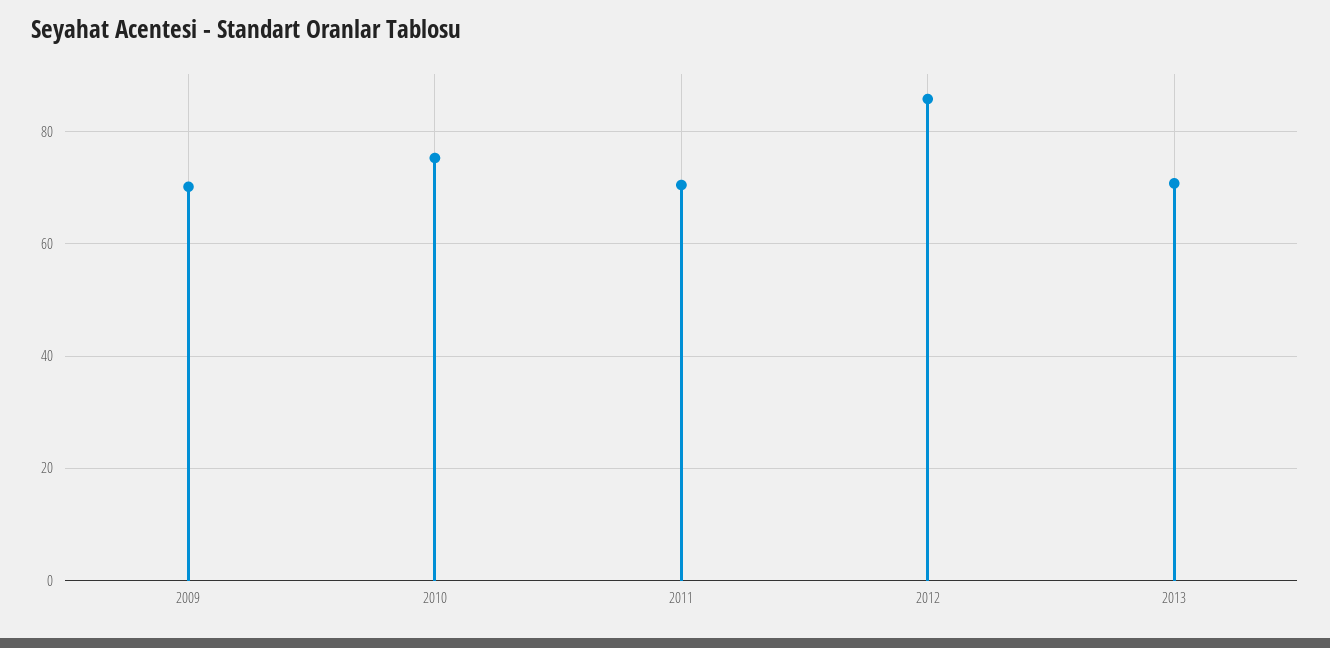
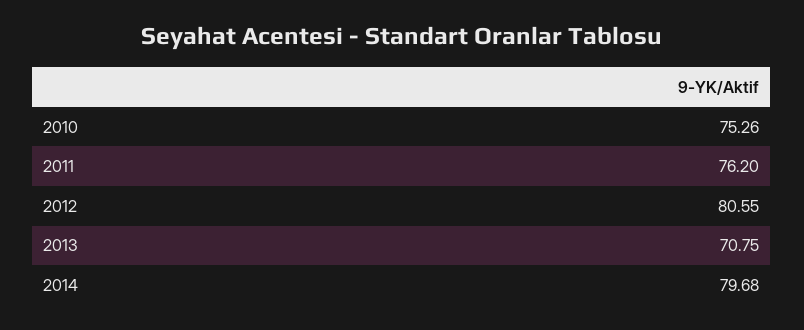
2009: 70 -> none
2011: 70 -> 76.2
2012: 86 -> 80.55
2014: none -> 79.68

